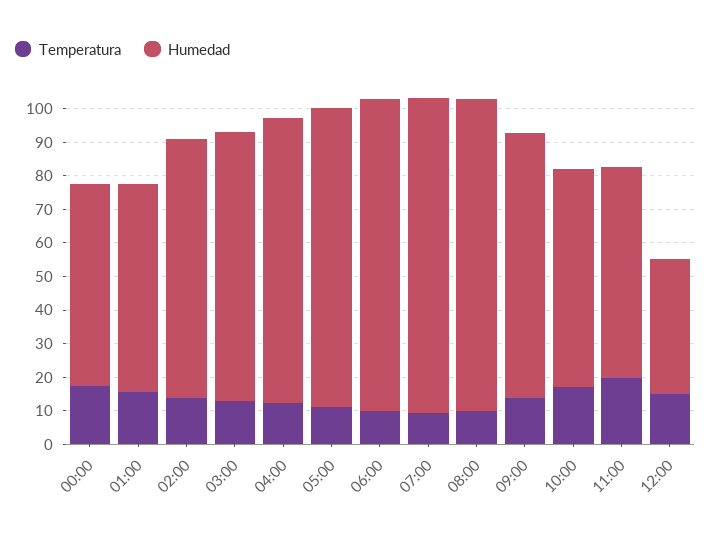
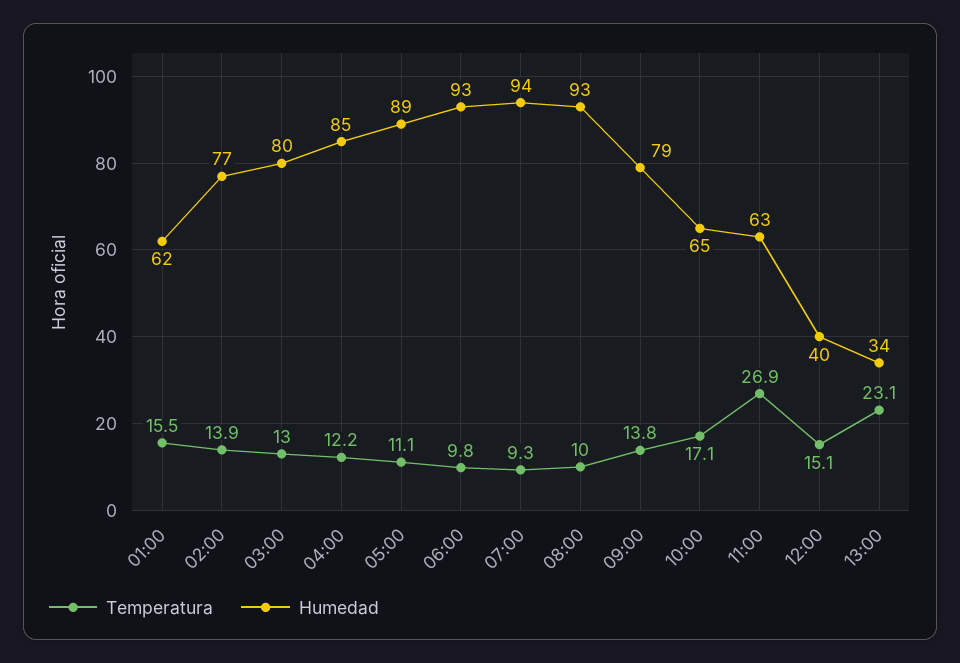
Temperatura, 00:00: 17.5 -> none
Humedad, 00:00: 60 -> none
Temperatura, 11:00: 20 -> 26.9
Temperatura, 13:00: none -> 23.1
Humedad, 13:00: none -> 34

